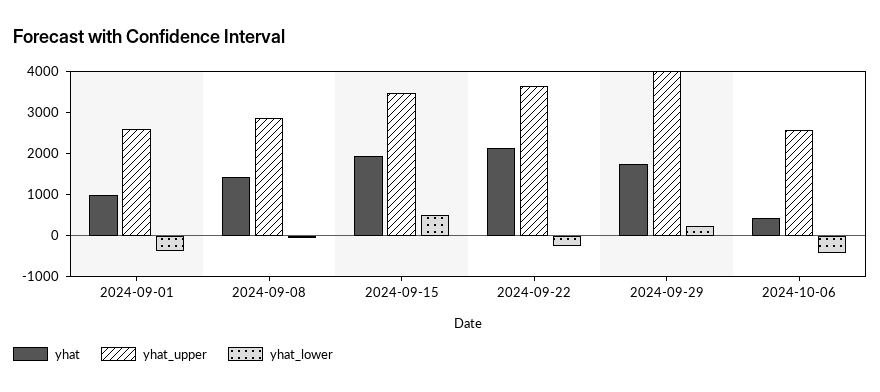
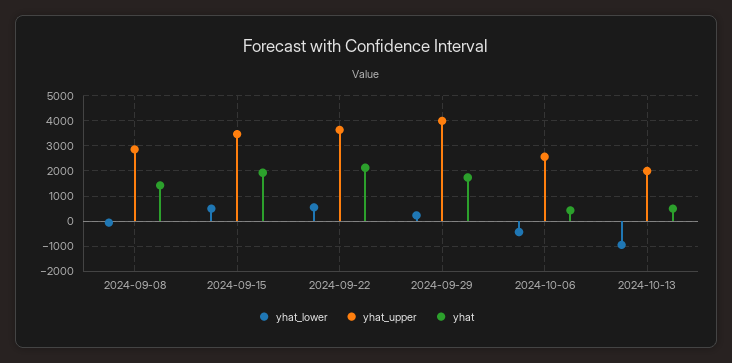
yhat, 2024-09-01: 1000 -> none
yhat_upper, 2024-09-01: 2600 -> none
yhat_lower, 2024-09-01: -400 -> none
yhat_lower, 2024-09-22: -200 -> 500
yhat_lower, 2024-10-13: none -> -1000
yhat_upper, 2024-10-13: none -> 2000
yhat, 2024-10-13: none -> 500

